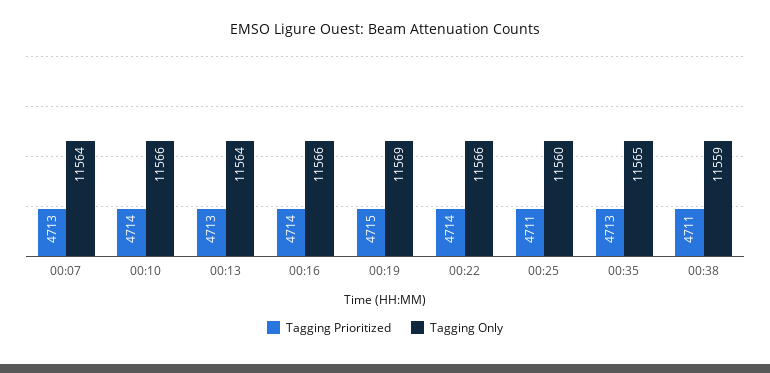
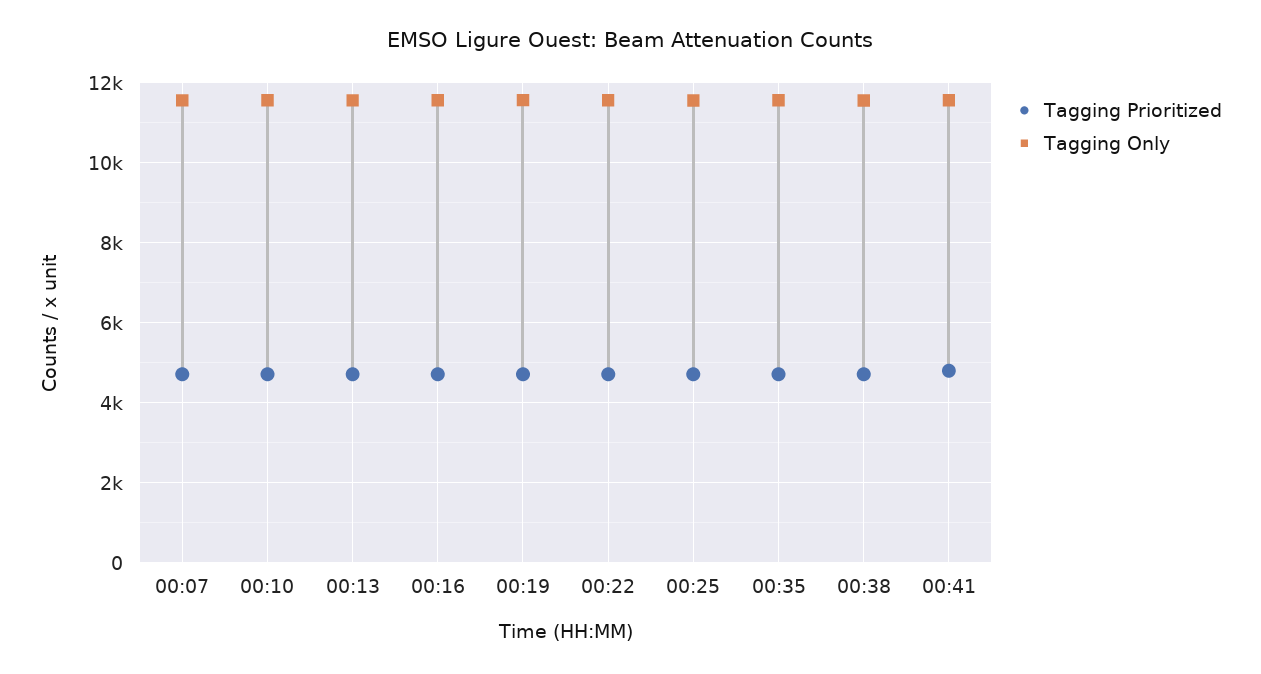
Tagging Prioritized, 00:41: none -> 4800
Tagging Only, 00:41: none -> 11600

